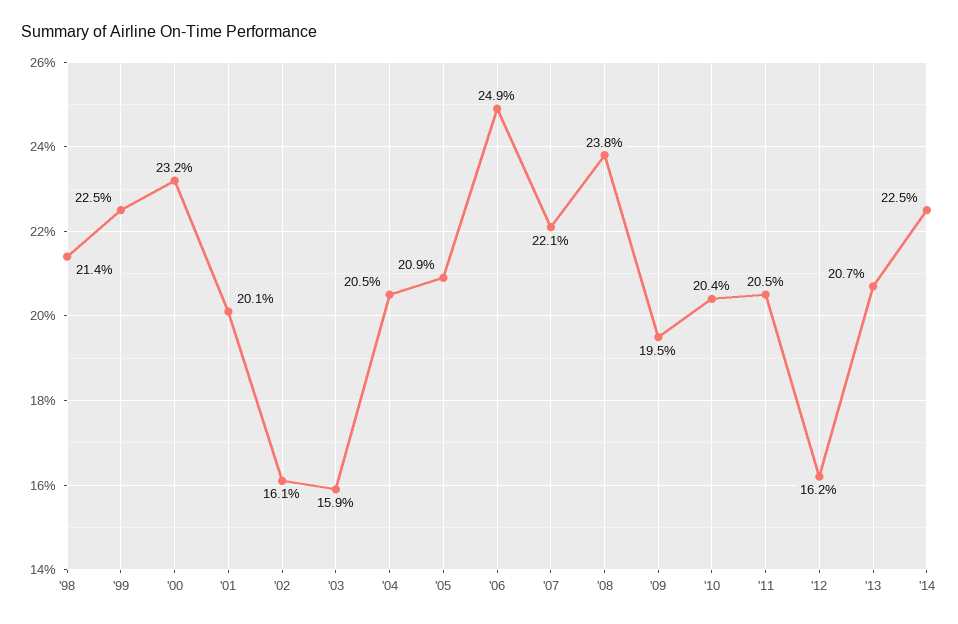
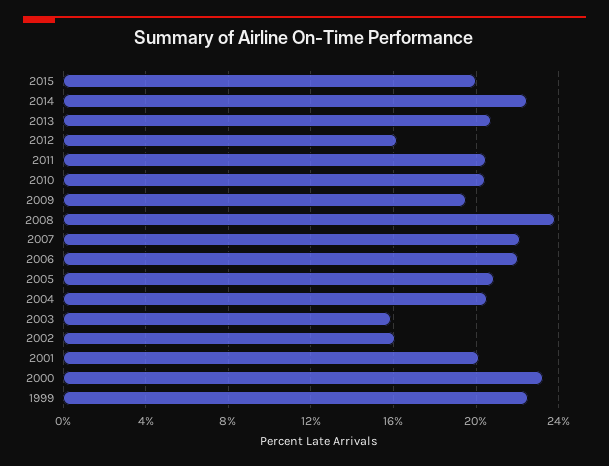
'98: 21.4 -> none
'06: 24.9 -> 22
2015: none -> 20

